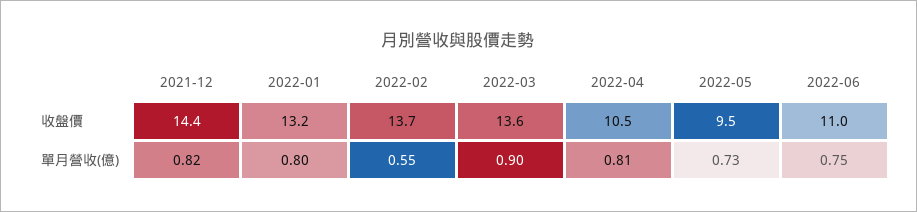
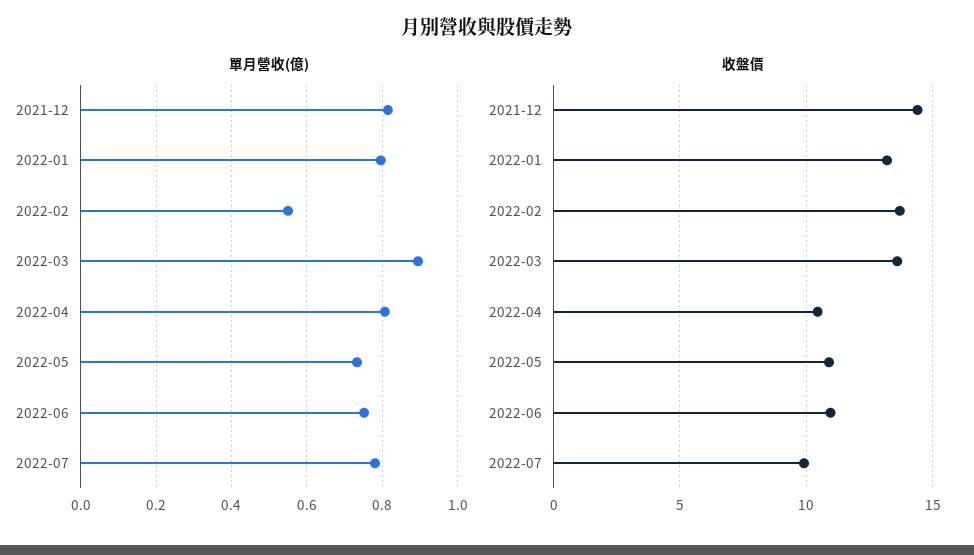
收盤價, 2022-05: 9.5 -> 11
單月營收(億), 2022-07: none -> 0.78
收盤價, 2022-07: none -> 10

